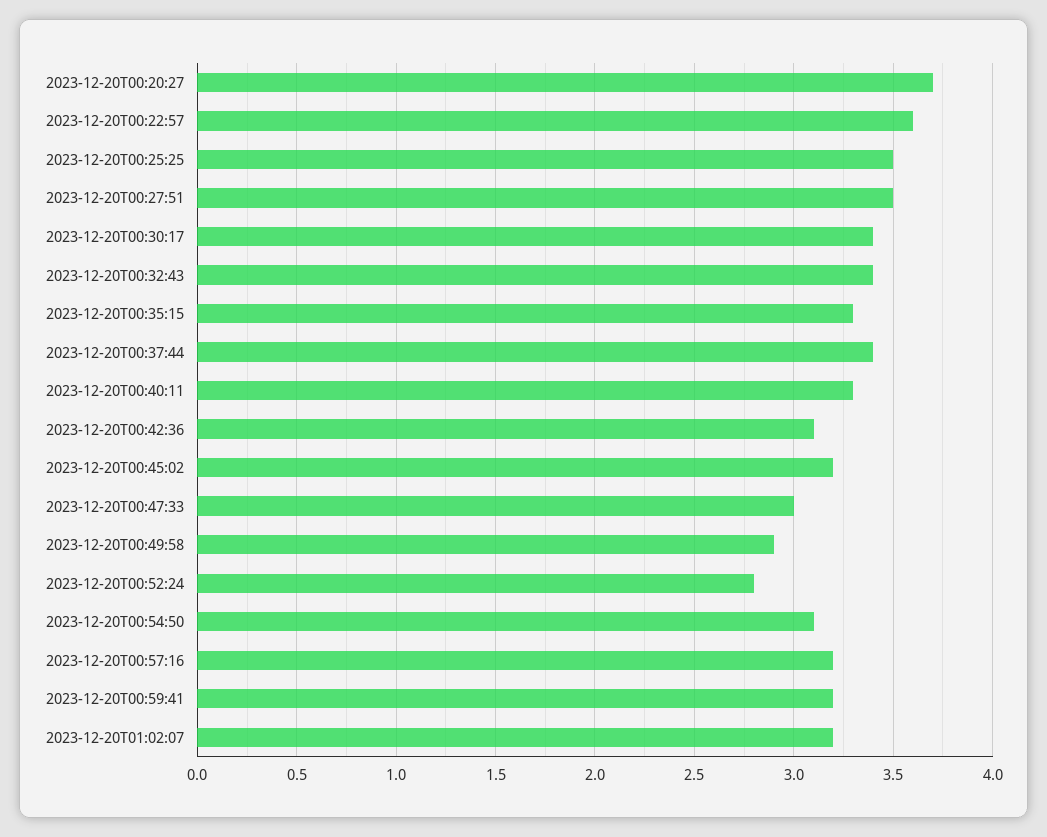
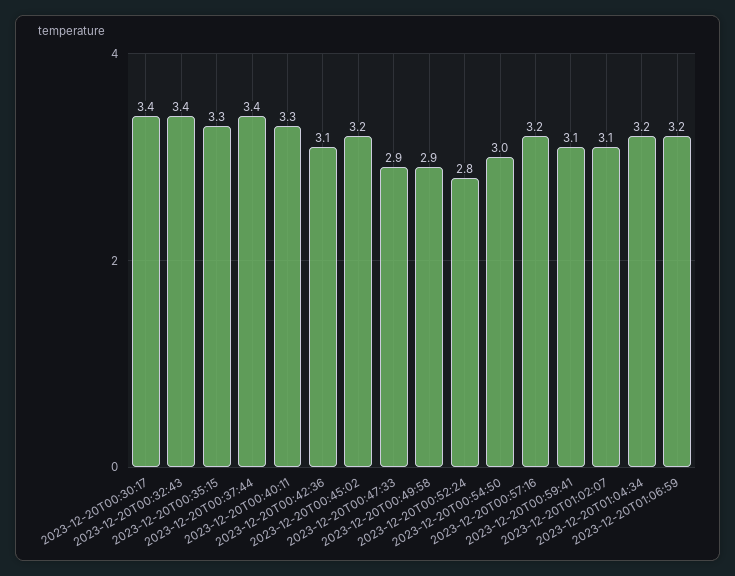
2023-12-20T00:20:27: 3.7 -> none
2023-12-20T00:22:57: 3.6 -> none
2023-12-20T00:25:25: 3.5 -> none
2023-12-20T00:27:51: 3.5 -> none
2023-12-20T00:47:33: 3 -> 2.9
2023-12-20T00:54:50: 3.1 -> 3
2023-12-20T00:59:41: 3.2 -> 3.1
2023-12-20T01:02:07: 3.2 -> 3.1
2023-12-20T01:04:34: none -> 3.2
2023-12-20T01:06:59: none -> 3.2

